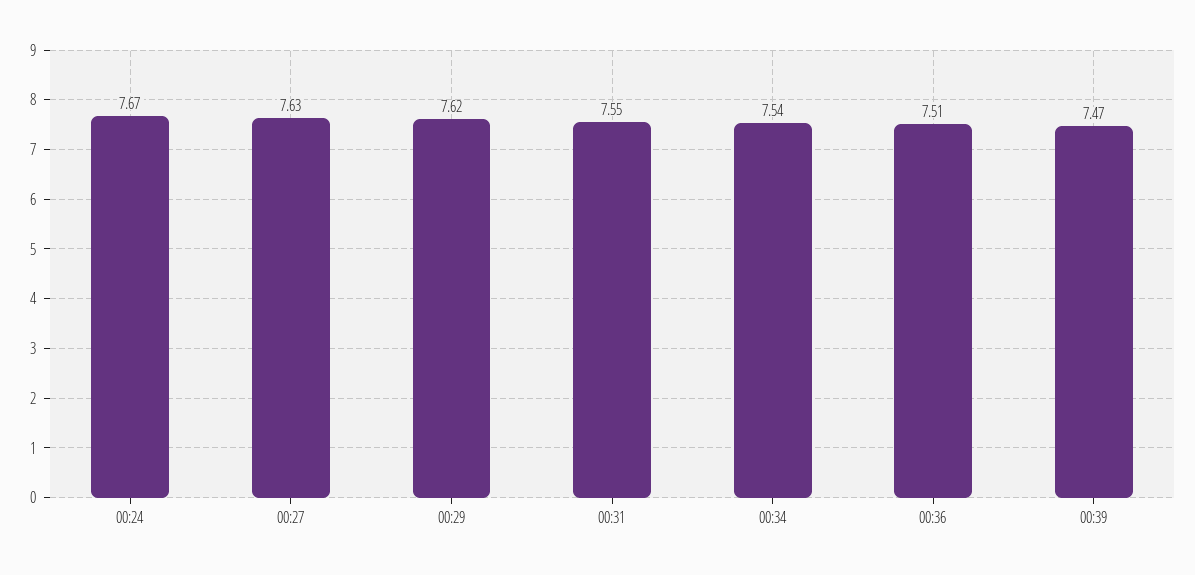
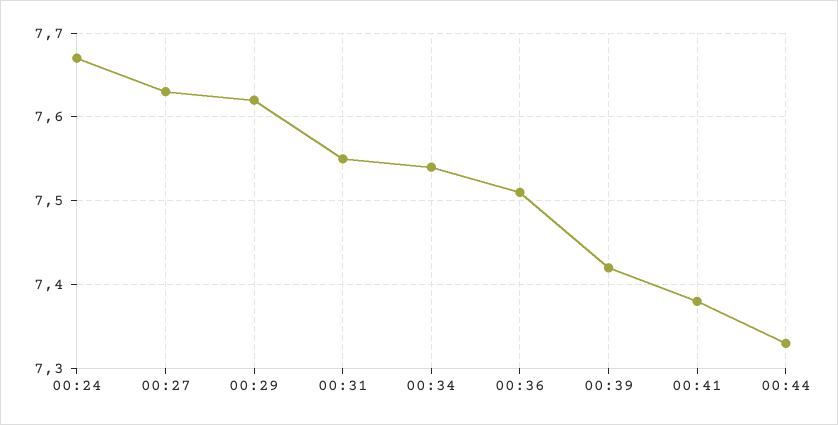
00:39: 7.47 -> 7.42
00:41: none -> 7.38
00:44: none -> 7.33

